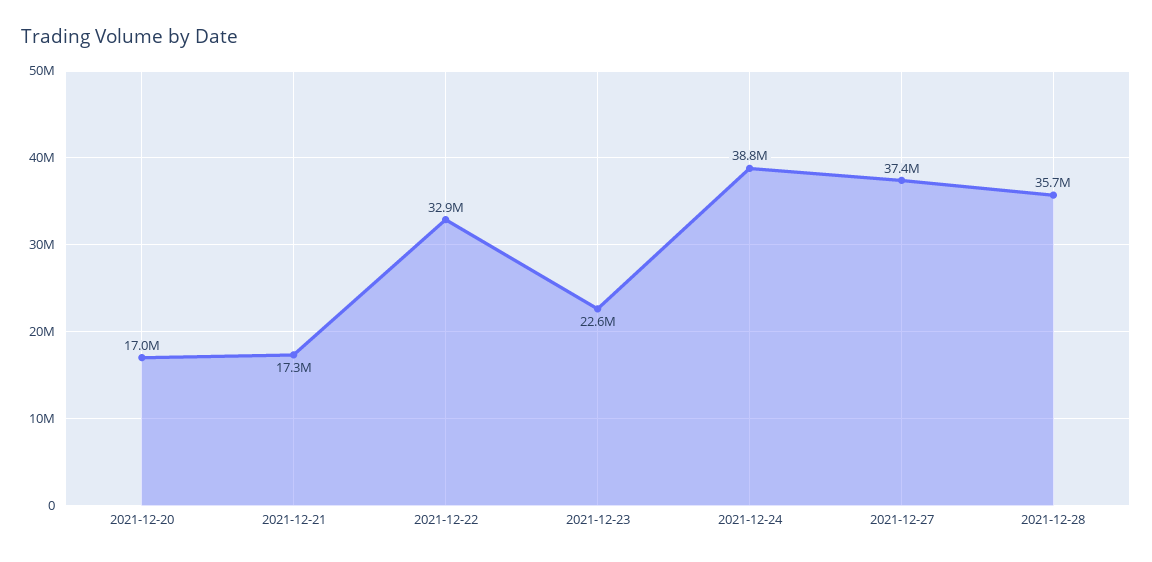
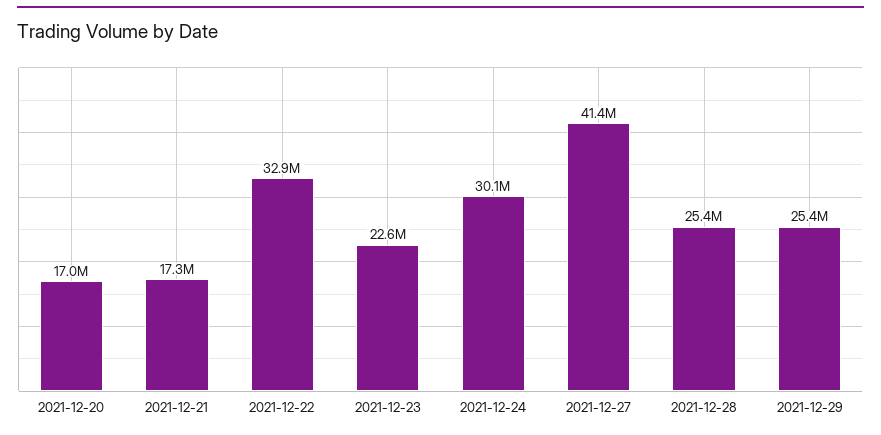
2021-12-24: 38800000 -> 30100000
2021-12-27: 37400000 -> 41400000
2021-12-28: 35700000 -> 25400000
2021-12-29: none -> 25400000

